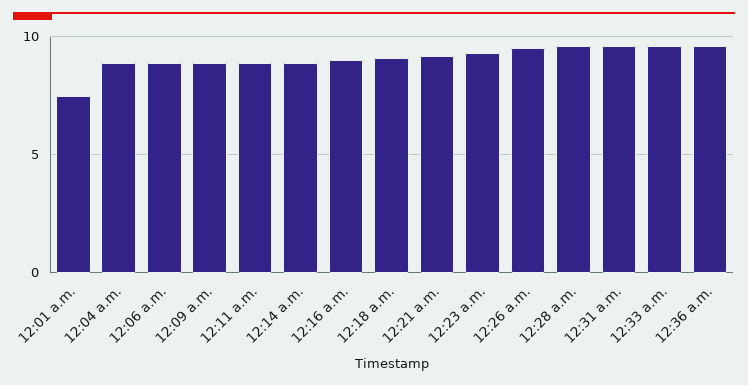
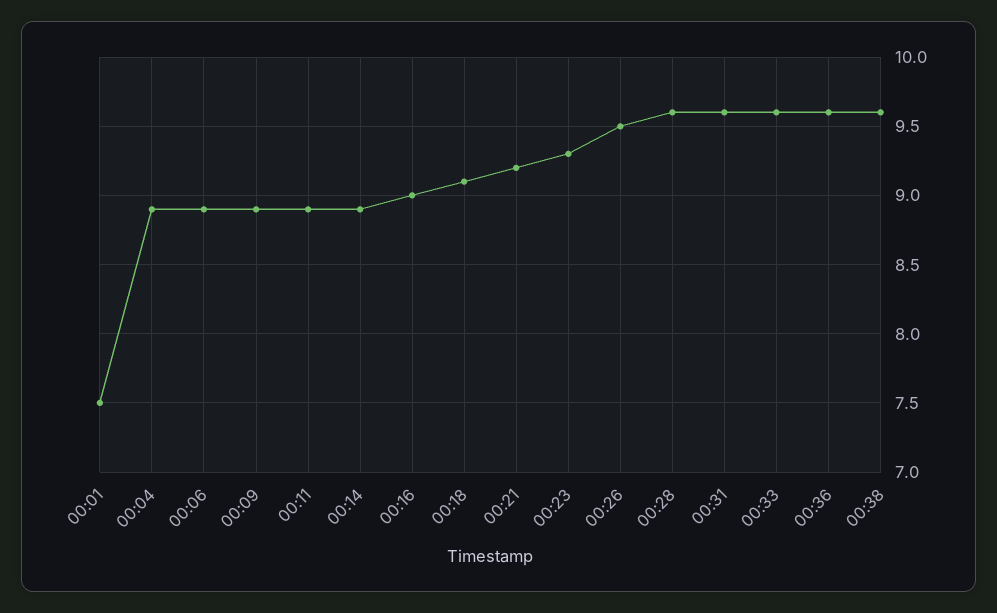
00:38: none -> 9.6

